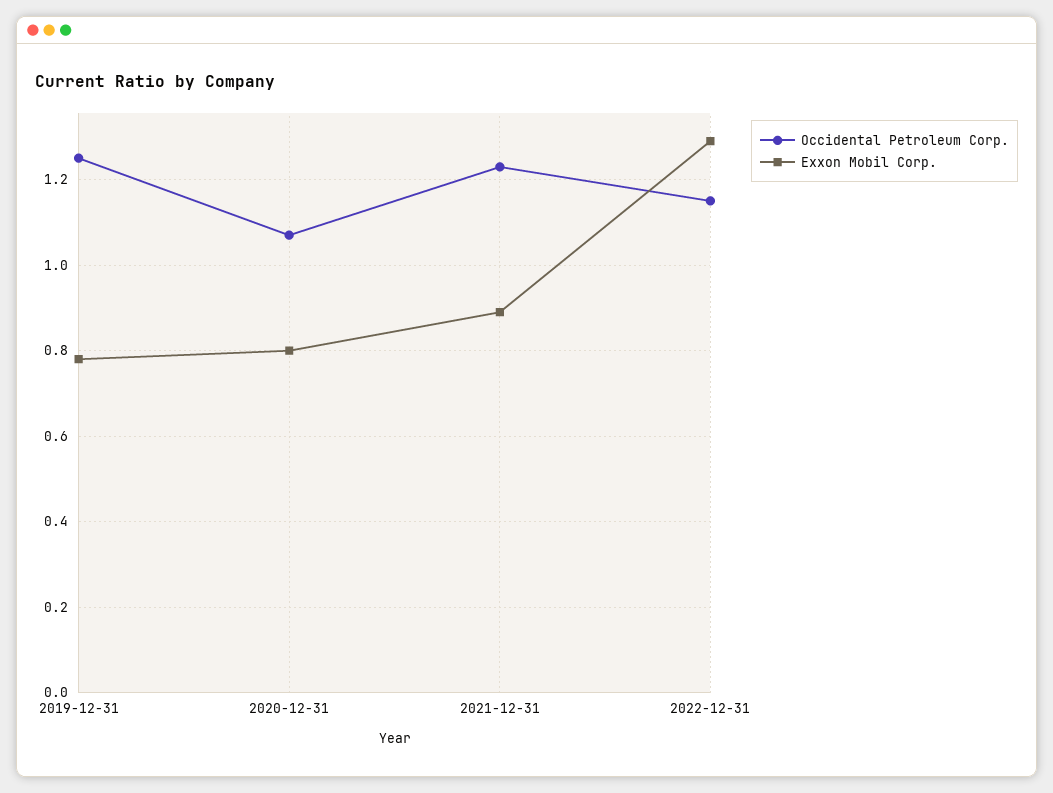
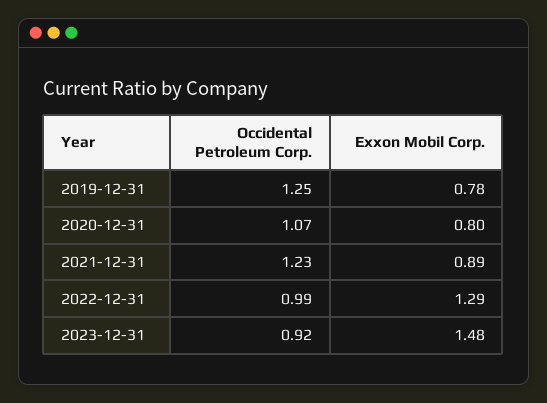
Occidental Petroleum Corp., 2022-12-31: 1.15 -> 0.99
Occidental Petroleum Corp., 2023-12-31: none -> 0.92
Exxon Mobil Corp., 2023-12-31: none -> 1.48

